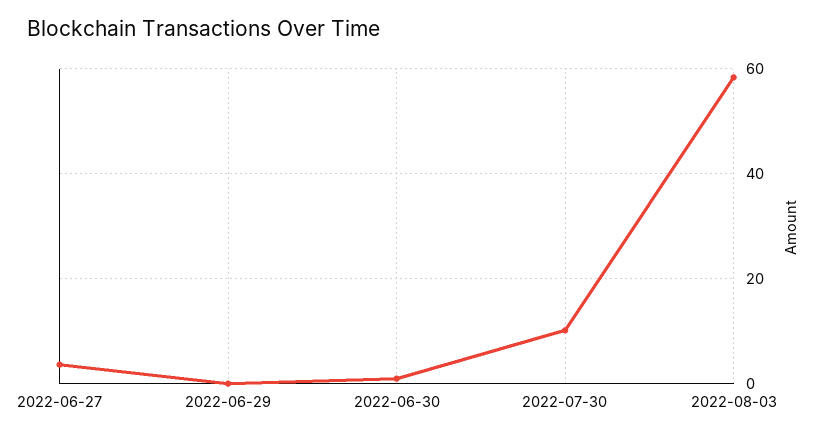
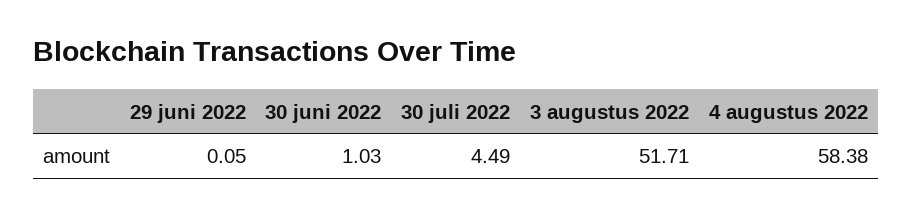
2022-06-27: 4 -> none
2022-07-30: 10 -> 4.49
2022-08-03: 58 -> 51.71
4 augustus 2022: none -> 58.38

